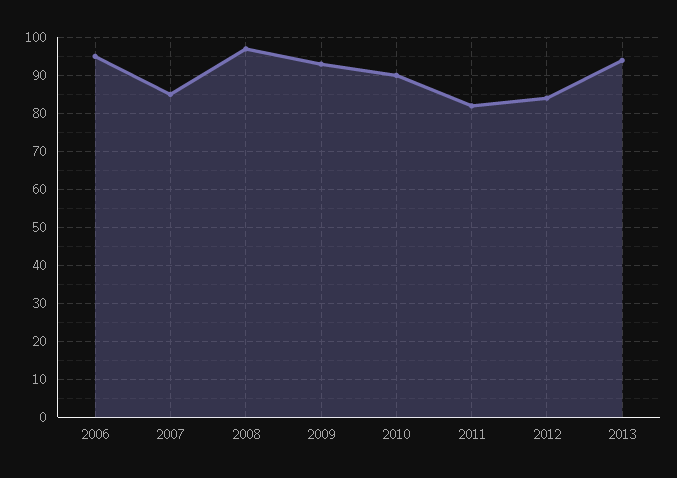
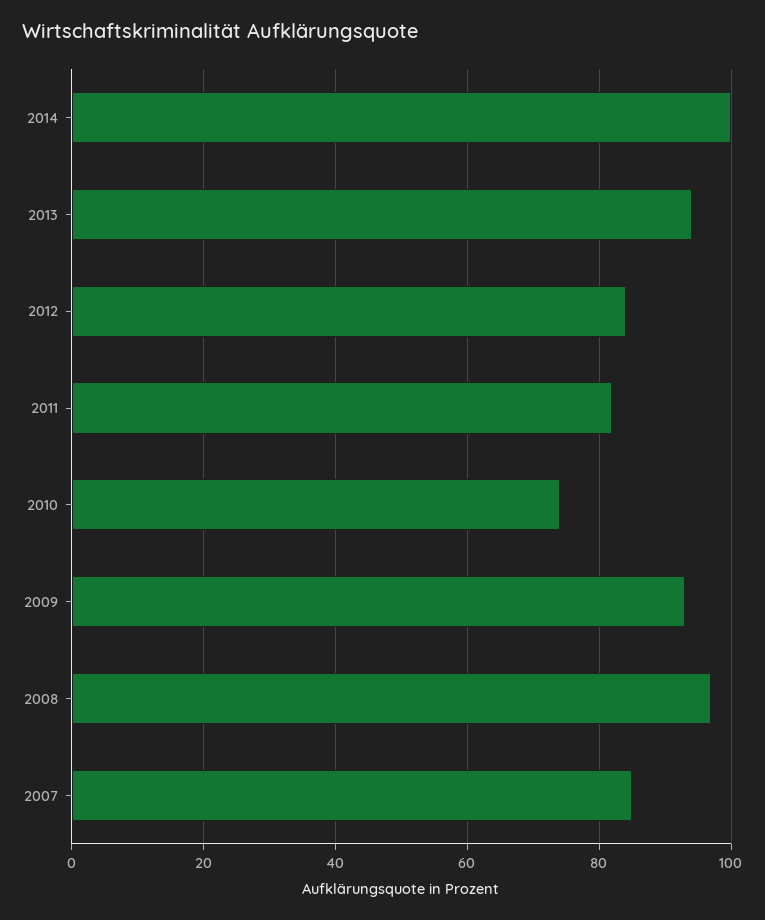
2006: 95 -> none
2010: 90 -> 75
2014: none -> 100

